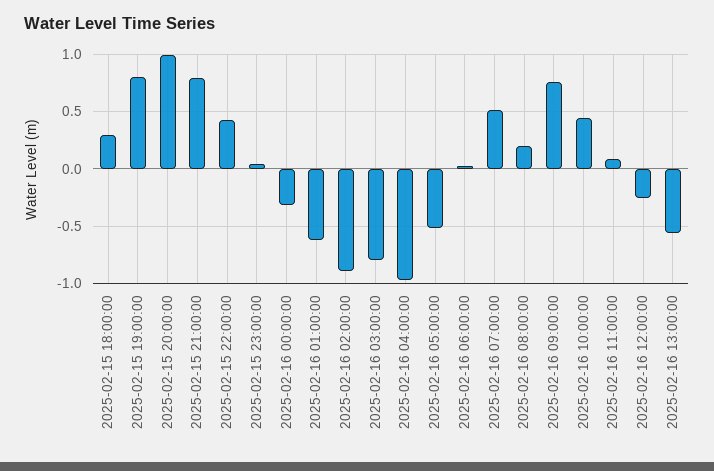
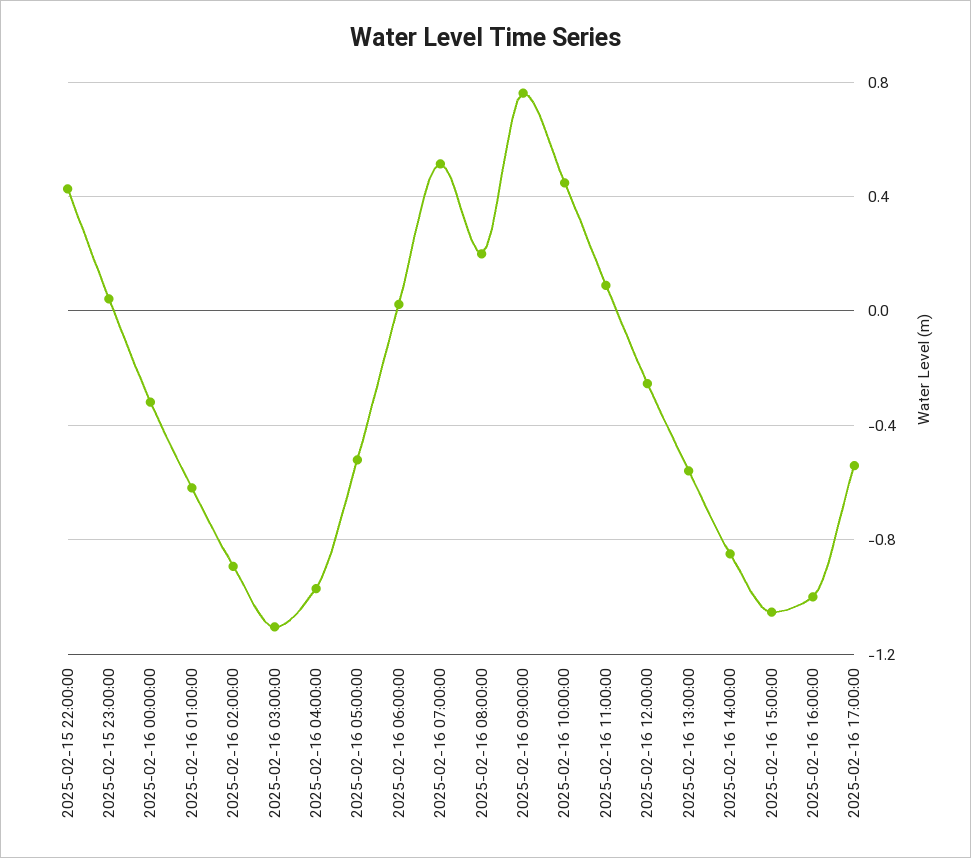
2025-02-15 18:00:00: 0.3 -> none
2025-02-15 19:00:00: 0.8 -> none
2025-02-15 20:00:00: 1 -> none
2025-02-15 21:00:00: 0.8 -> none
2025-02-16 03:00:00: -0.8 -> -1.1
2025-02-16 14:00:00: none -> -0.85
2025-02-16 15:00:00: none -> -1.05
2025-02-16 16:00:00: none -> -1
2025-02-16 17:00:00: none -> -0.55

